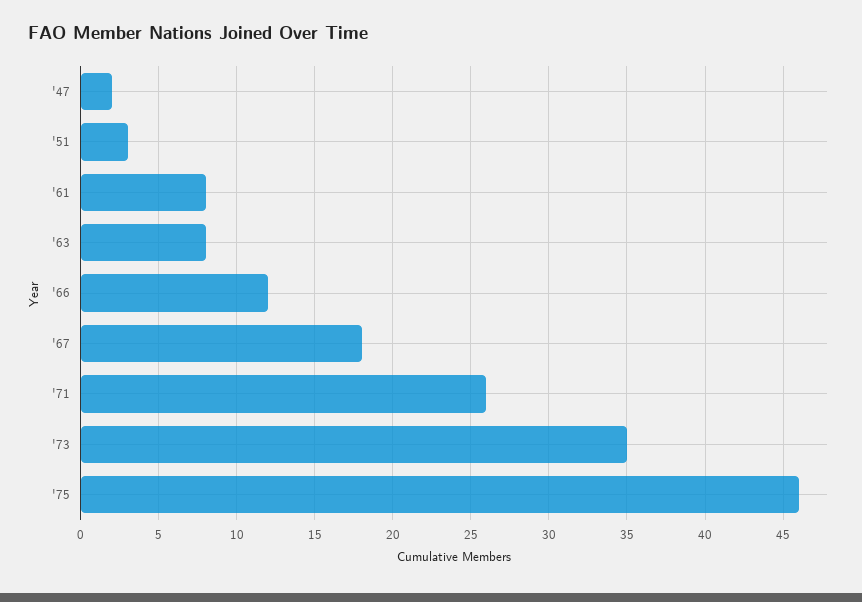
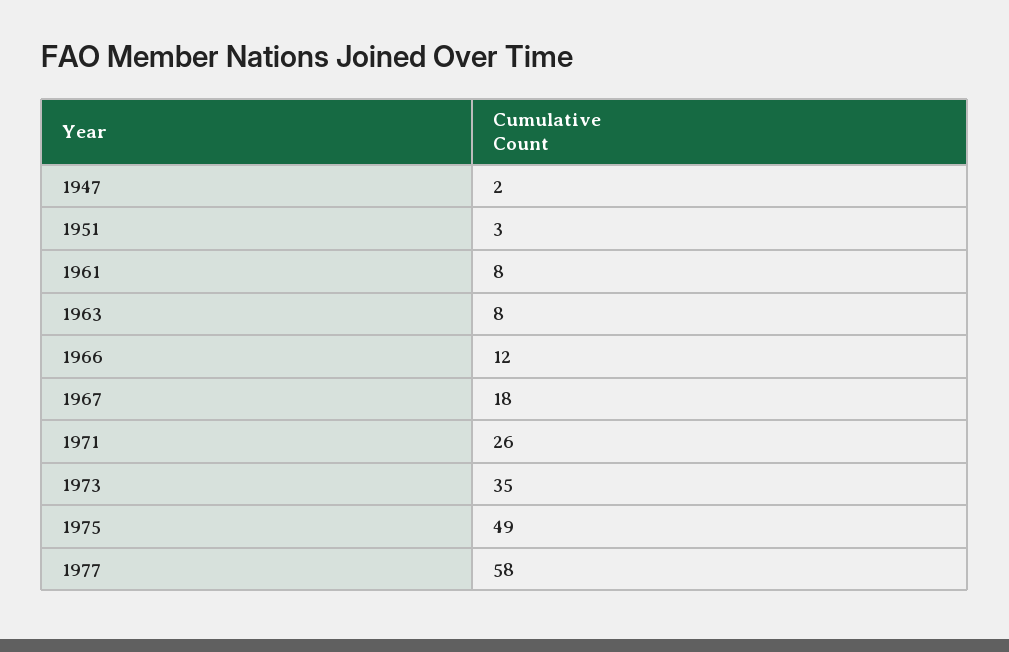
'75: 46 -> 49
1977: none -> 58

